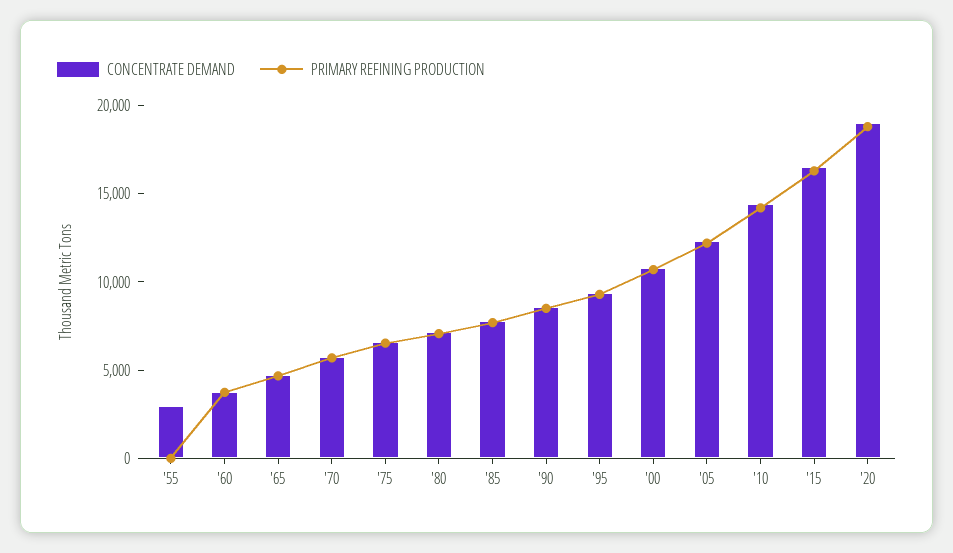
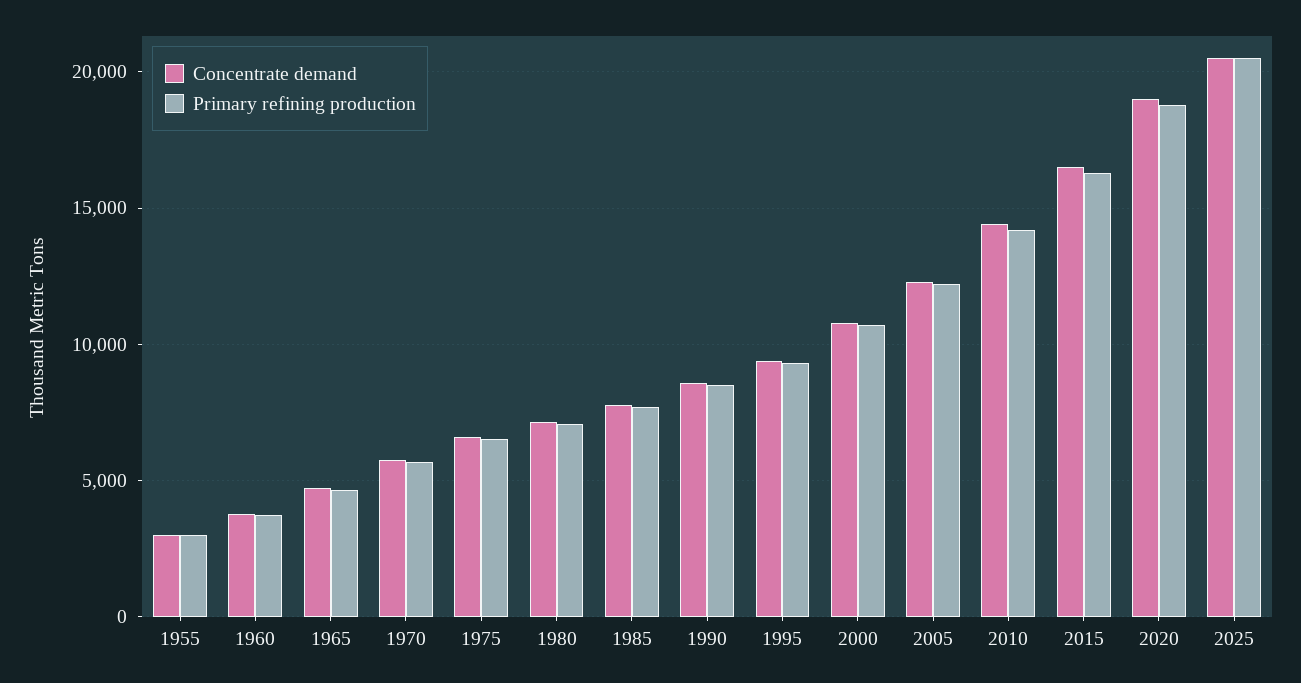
PRIMARY REFINING PRODUCTION, '55: 0 -> 3000
CONCENTRATE DEMAND, 2025: none -> 20500
PRIMARY REFINING PRODUCTION, 2025: none -> 20500

